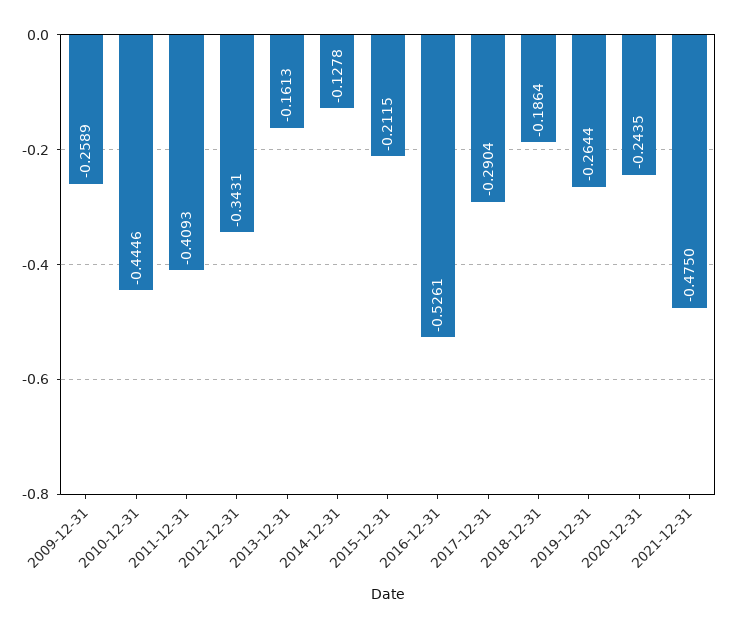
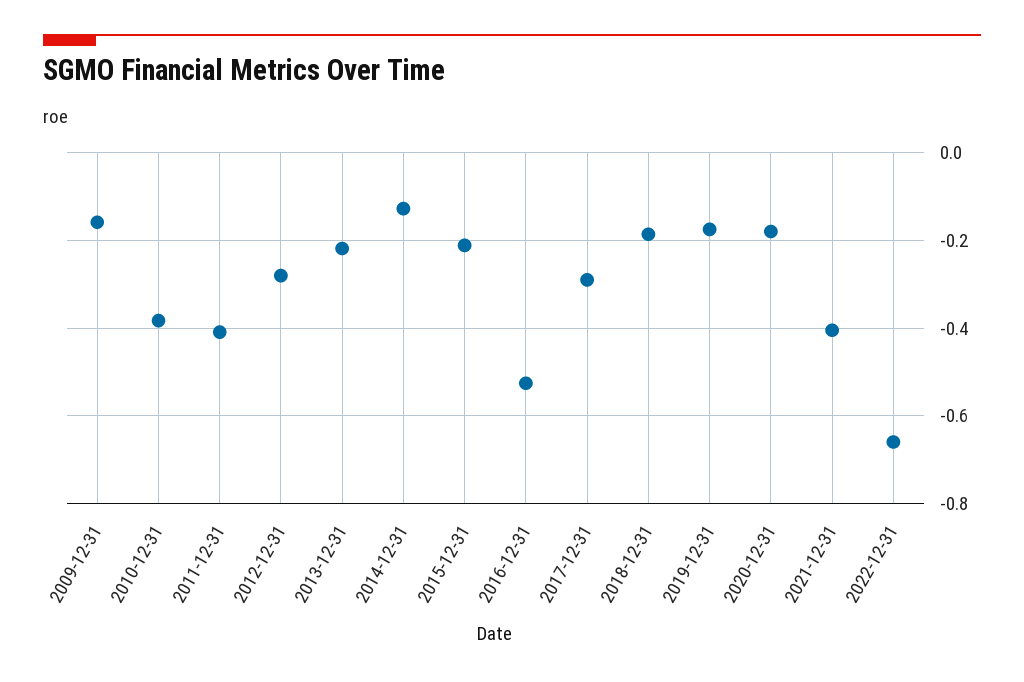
2009-12-31: -0.2589 -> -0.16
2010-12-31: -0.4446 -> -0.38
2012-12-31: -0.3431 -> -0.28
2013-12-31: -0.1613 -> -0.22
2019-12-31: -0.2644 -> -0.18
2020-12-31: -0.2435 -> -0.18
2021-12-31: -0.475 -> -0.4
2022-12-31: none -> -0.66

